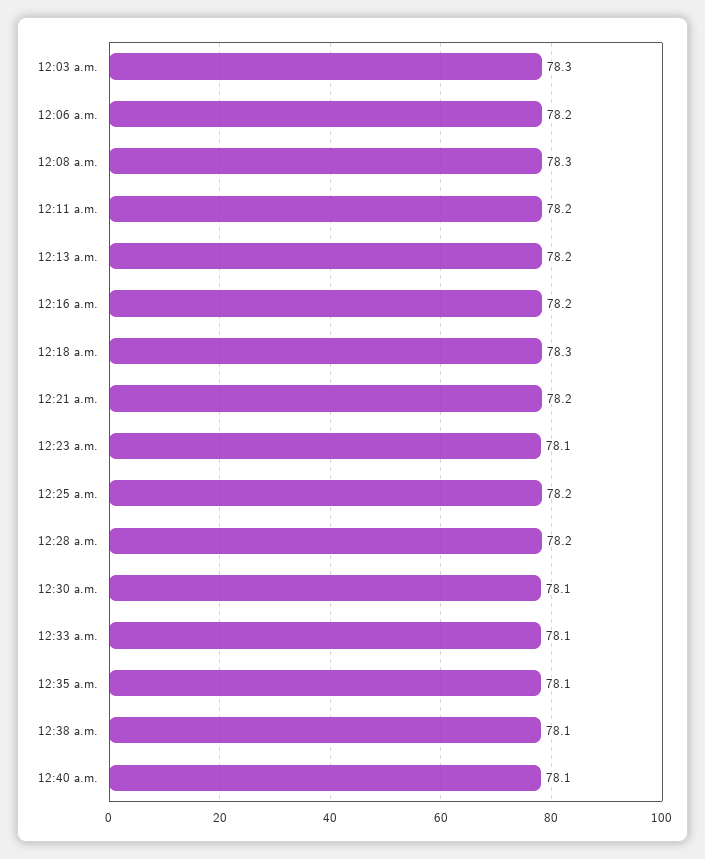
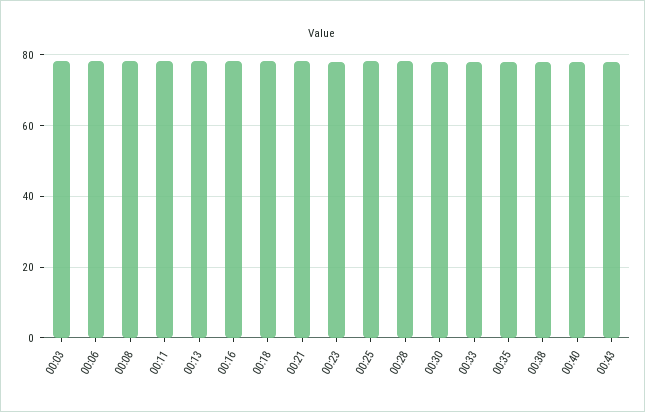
00:43: none -> 78

